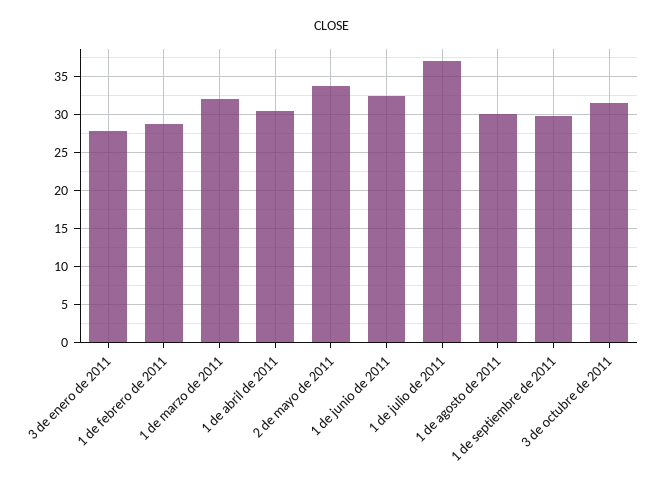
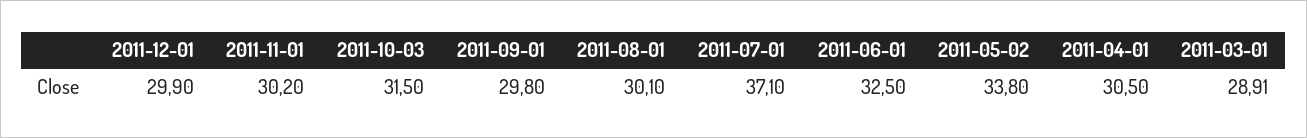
3 de enero de 2011: 28 -> none
1 de febrero de 2011: 29 -> none
1 de marzo de 2011: 32 -> 28.91
2011-12-01: none -> 29.9
2011-11-01: none -> 30.2

